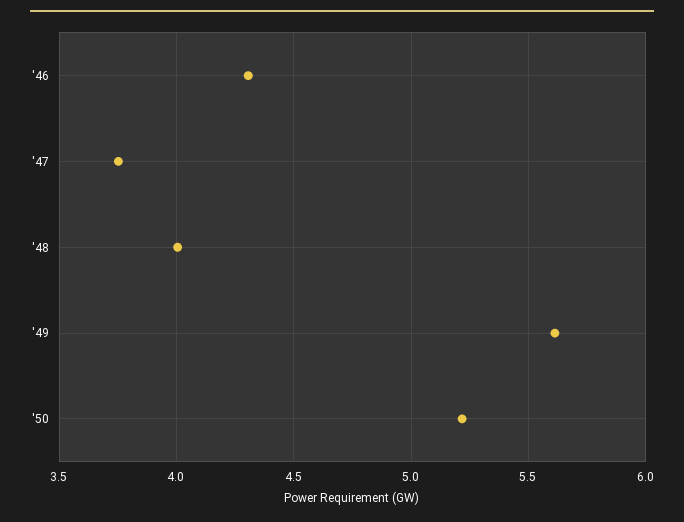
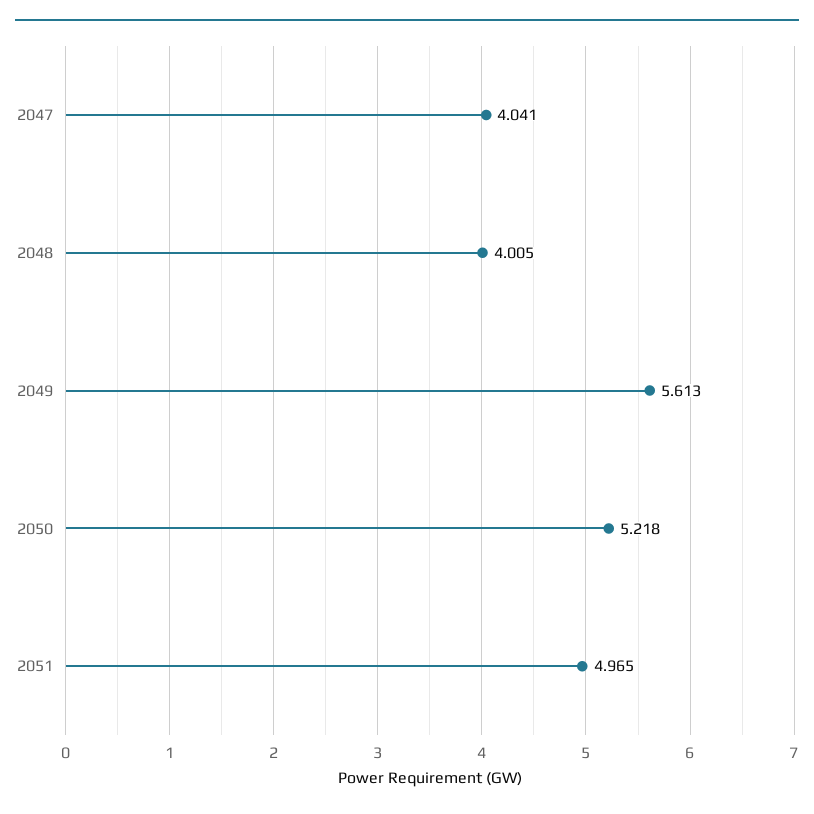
'46: 4.3 -> none
'47: 3.75 -> 4.041
2051: none -> 4.965

